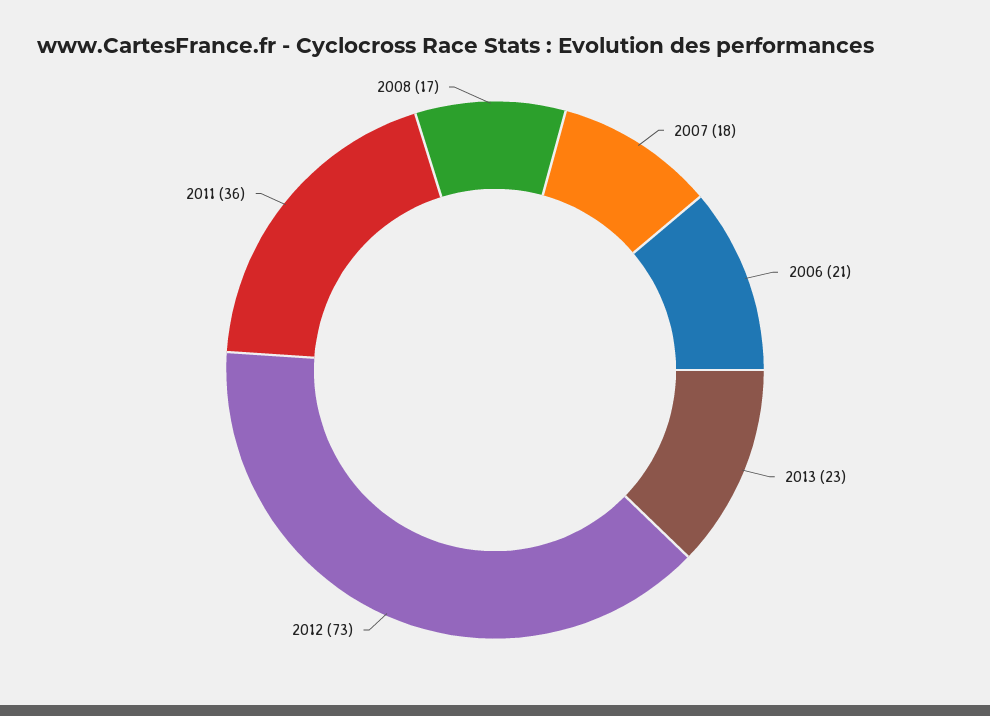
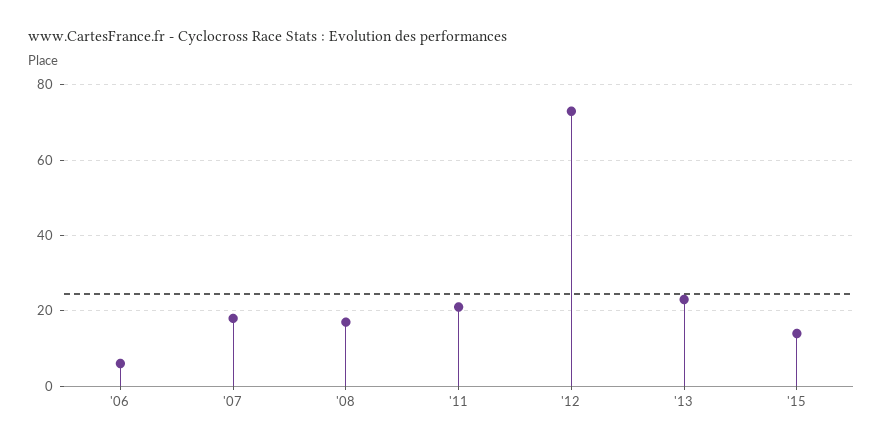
2006: 21 -> 5
2011: 36 -> 20
'15: none -> 15

